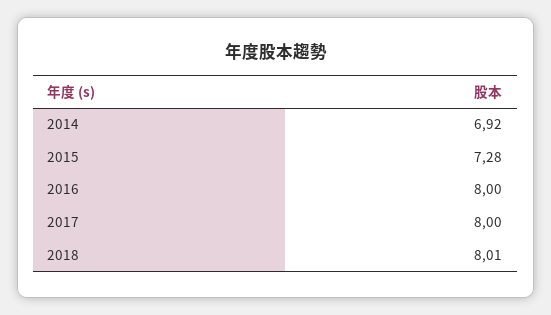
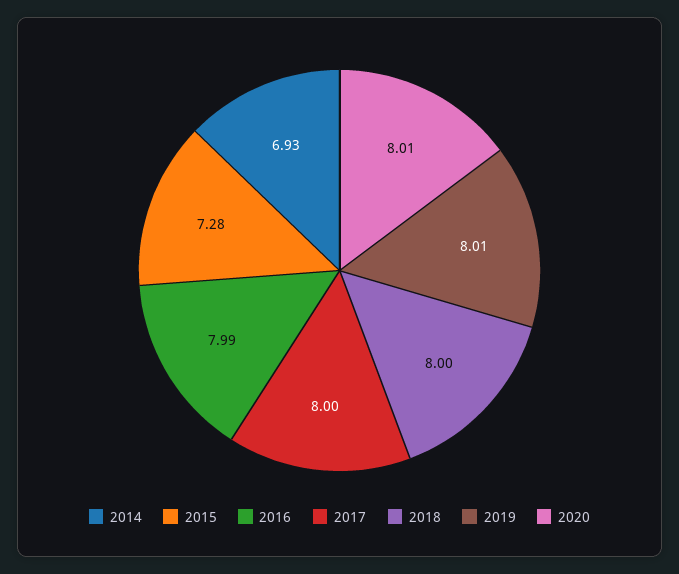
2014: 6.92 -> 6.93
2016: 8 -> 7.99
2018: 8.01 -> 8
2019: none -> 8.01
2020: none -> 8.01

